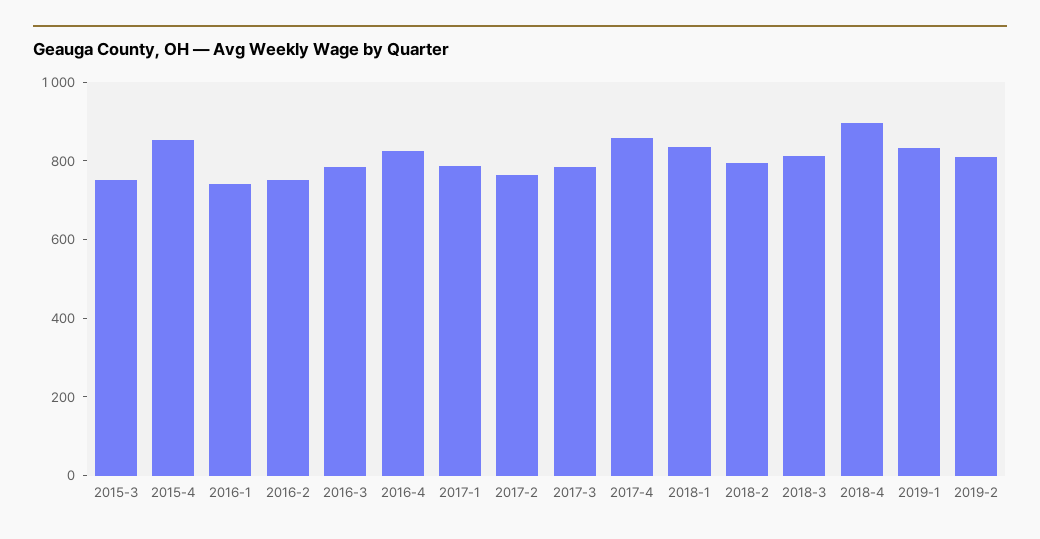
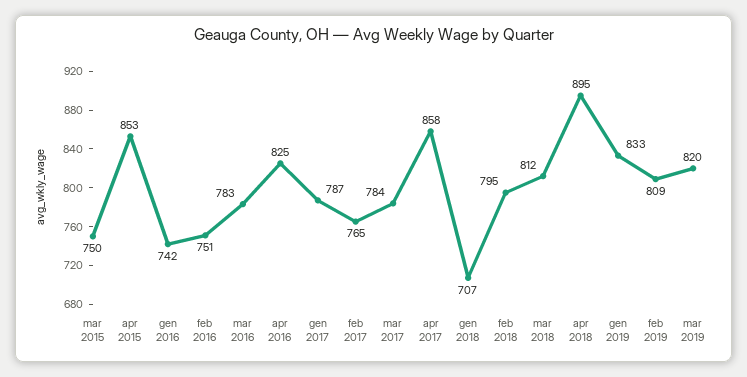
2018-1: 850 -> 707
mar 2019: none -> 820

